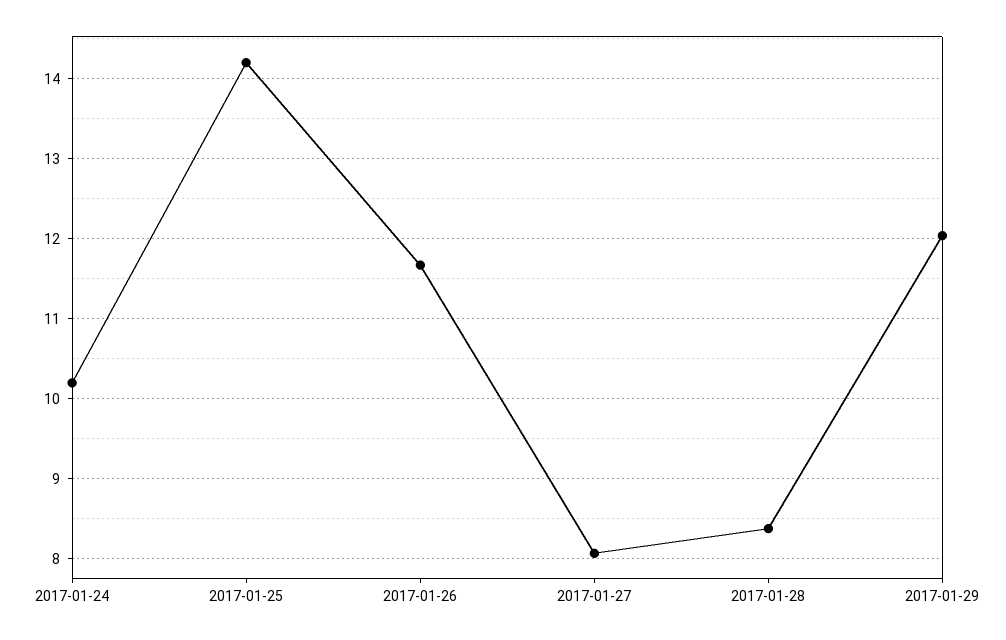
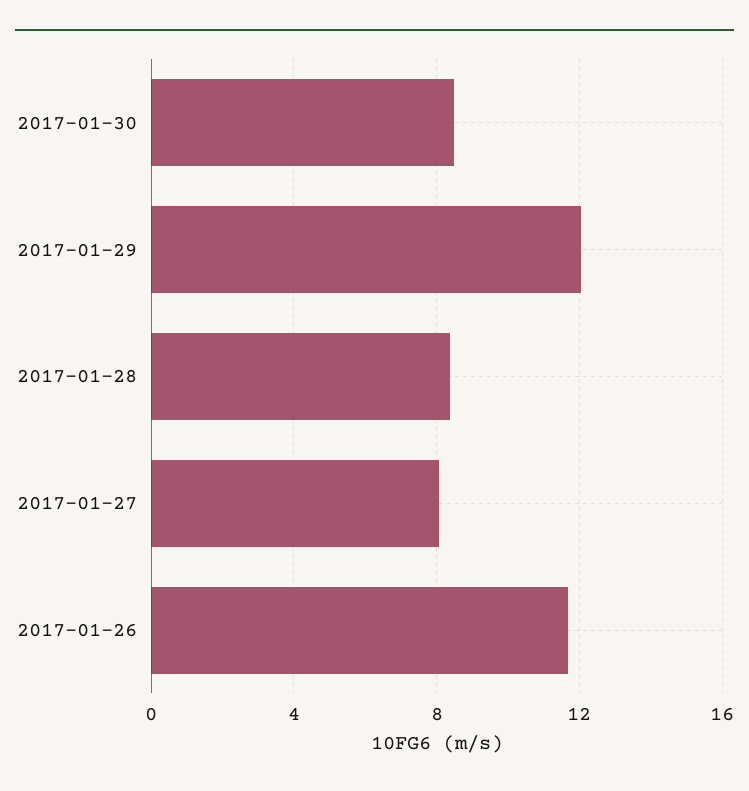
2017-01-24: 10.2 -> none
2017-01-25: 14.2 -> none
2017-01-30: none -> 8.5

